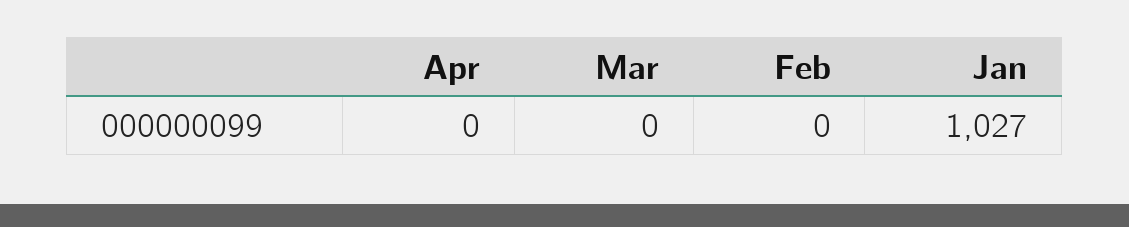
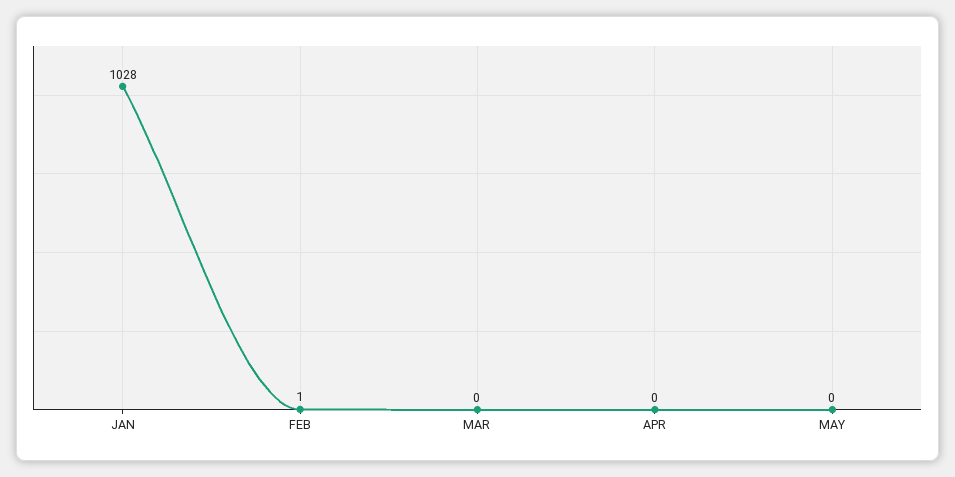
Feb: 0 -> 1
Jan: 1027 -> 1028
MAY: none -> 0

